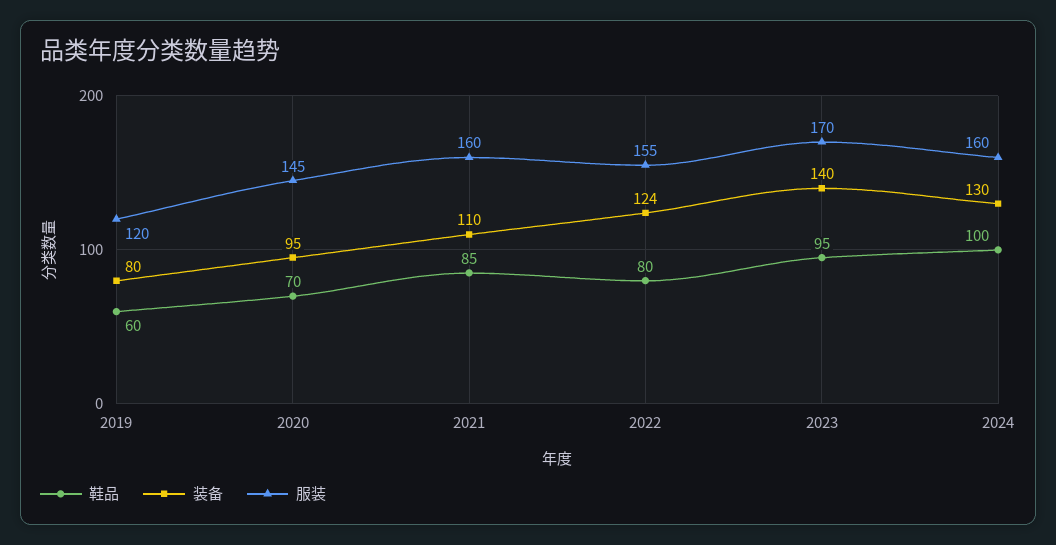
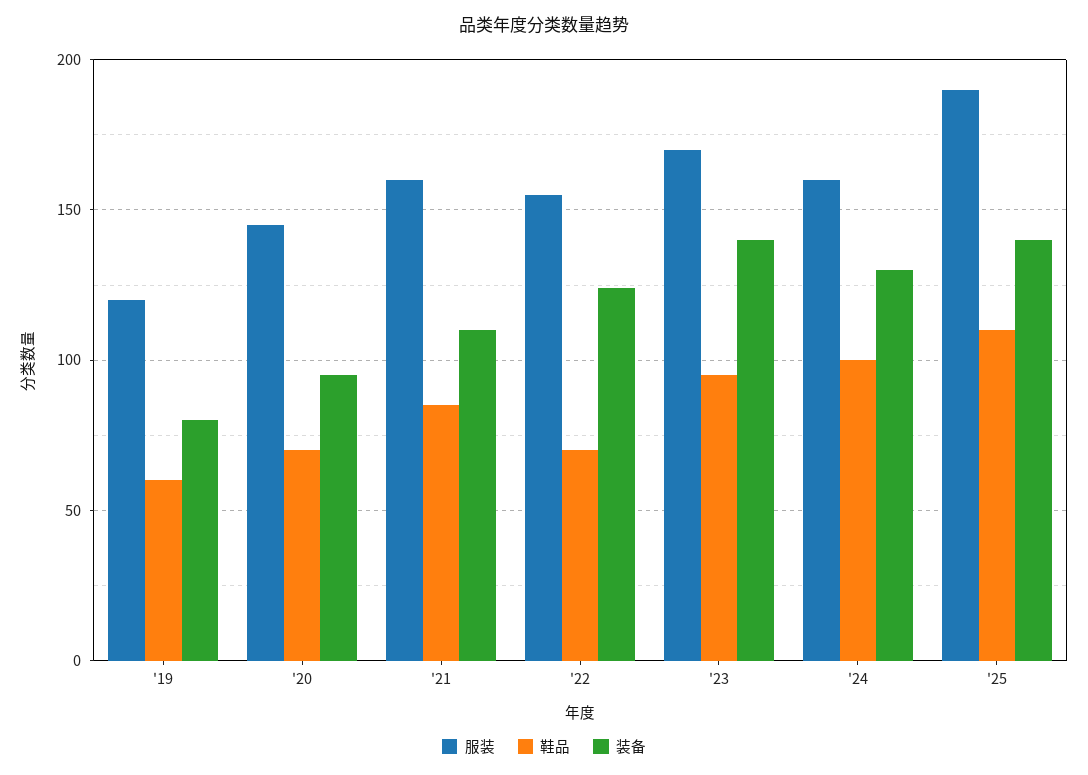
鞋品, 2022: 80 -> 70
服装, '25: none -> 190
鞋品, '25: none -> 110
装备, '25: none -> 140

